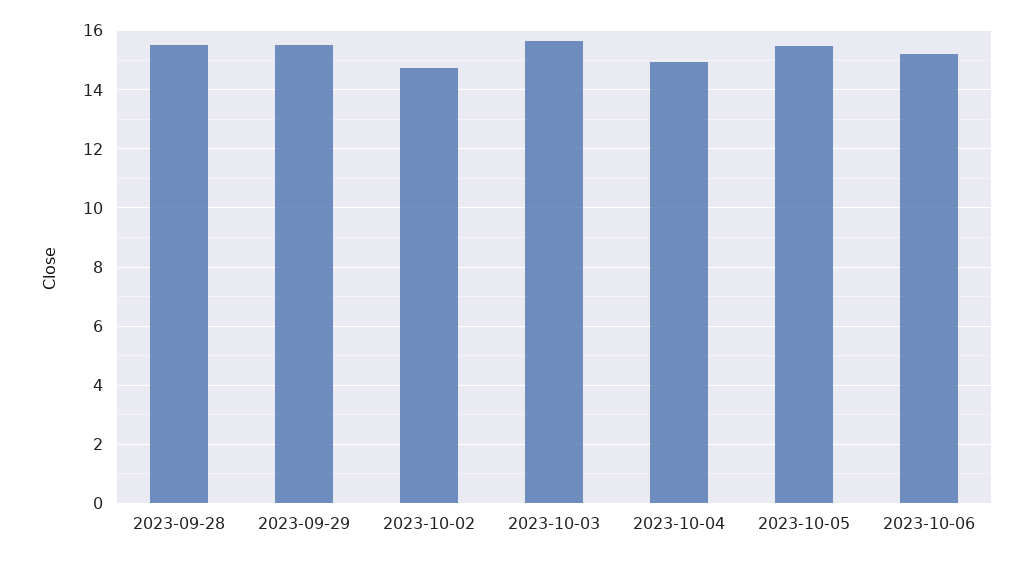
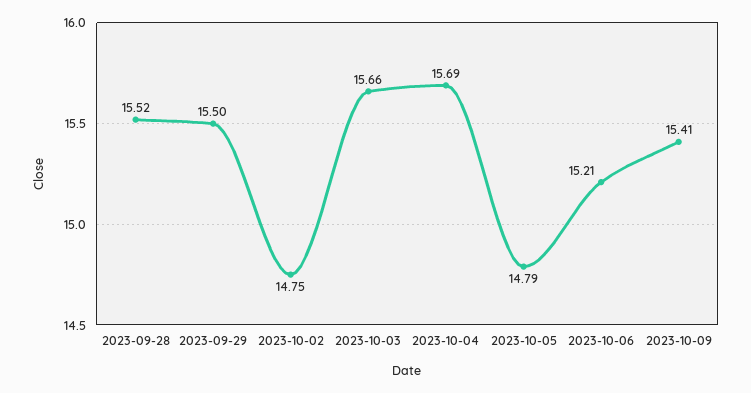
2023-10-04: 15 -> 15.69
2023-10-05: 15.5 -> 14.79
2023-10-09: none -> 15.41

